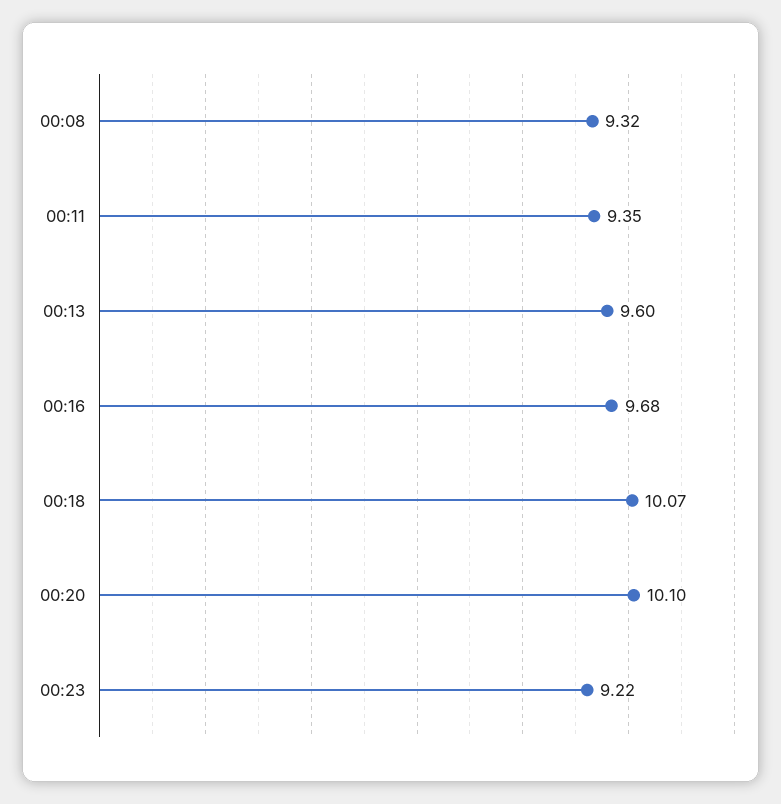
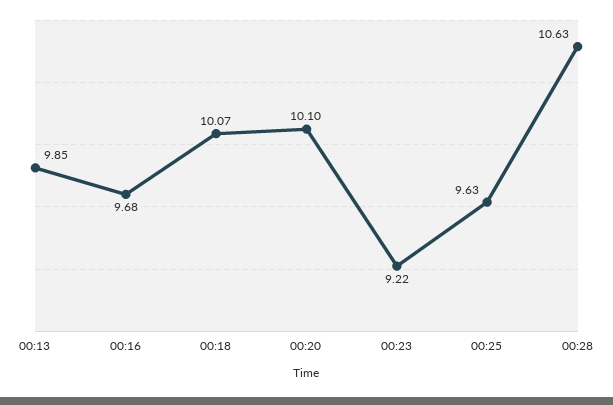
00:08: 9.32 -> none
00:11: 9.35 -> none
00:13: 9.6 -> 9.85
00:25: none -> 9.63
00:28: none -> 10.63

